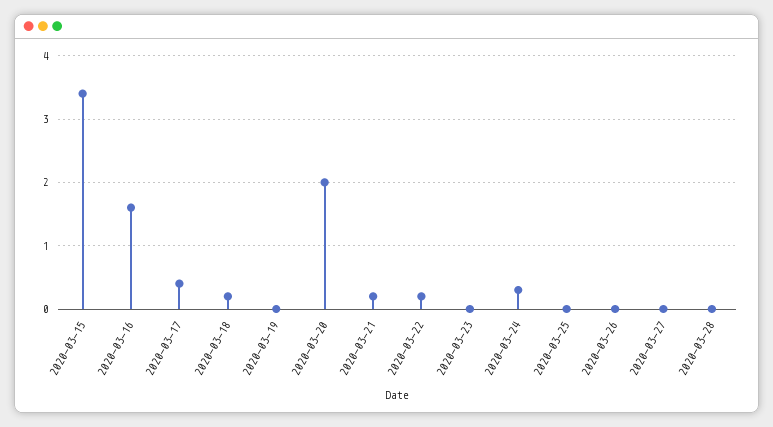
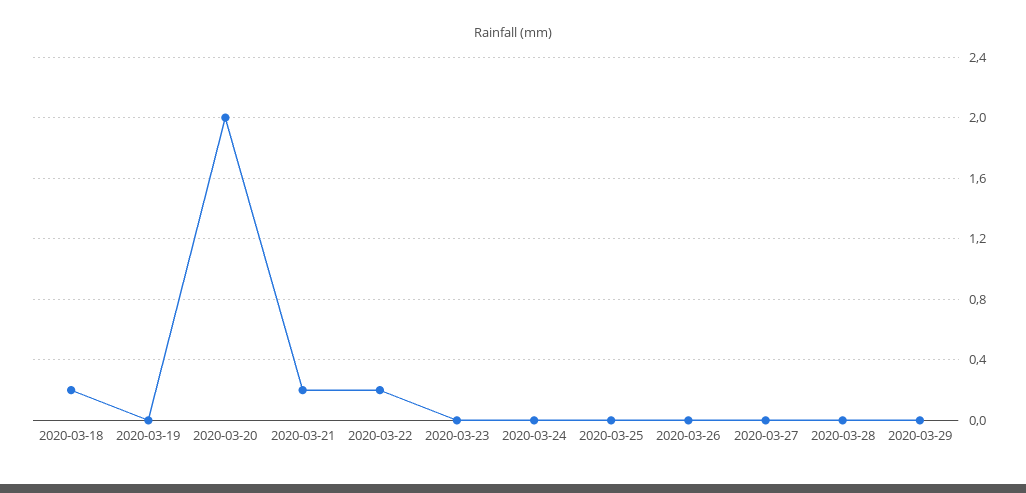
2020-03-15: 3.4 -> none
2020-03-16: 1.6 -> none
2020-03-17: 0.4 -> none
2020-03-24: 0.3 -> 0
2020-03-29: none -> 0

